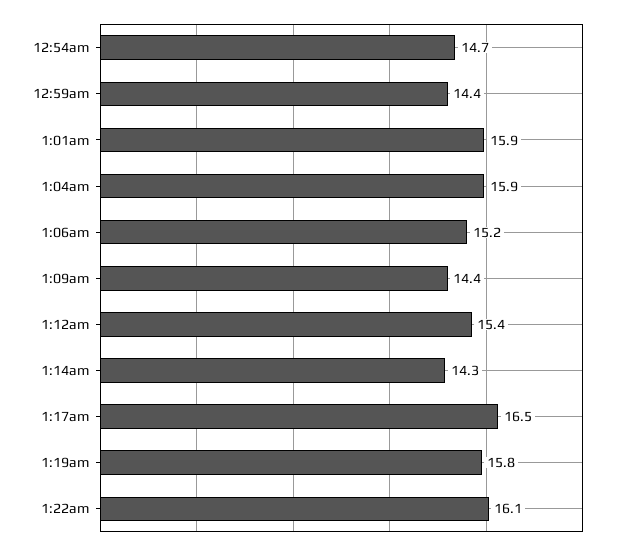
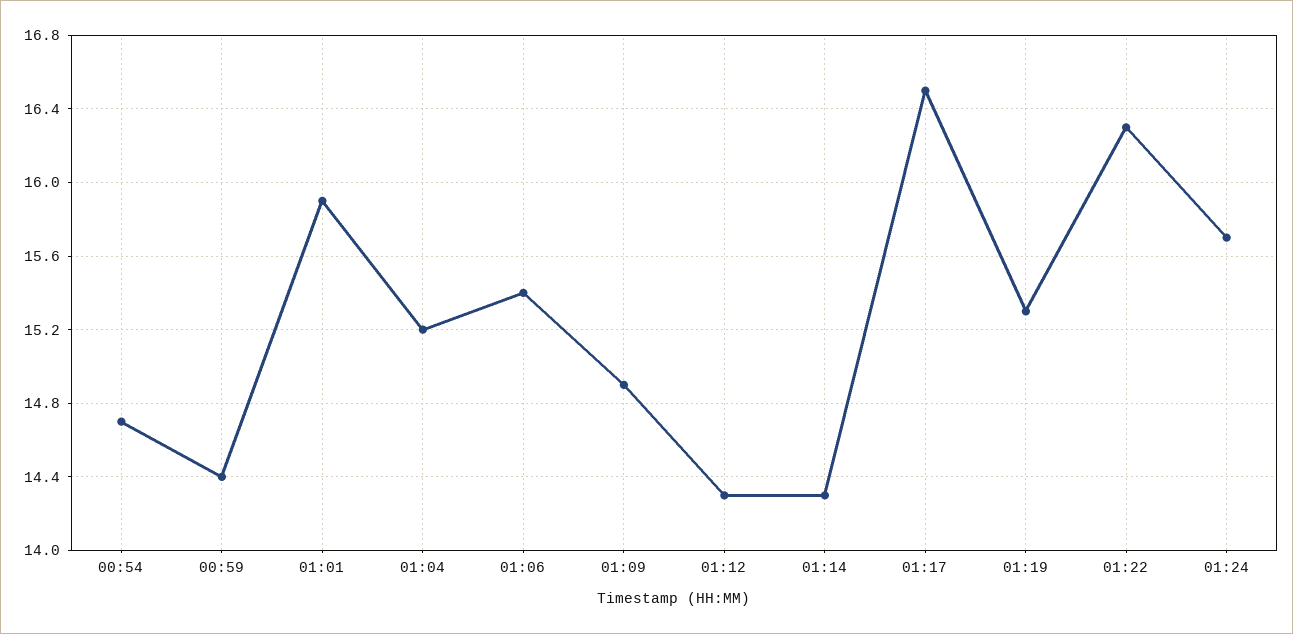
1:04am: 15.9 -> 15.2
1:06am: 15.2 -> 15.4
1:09am: 14.4 -> 14.9
1:12am: 15.4 -> 14.3
1:19am: 15.8 -> 15.3
1:22am: 16.1 -> 16.3
01:24: none -> 15.7

